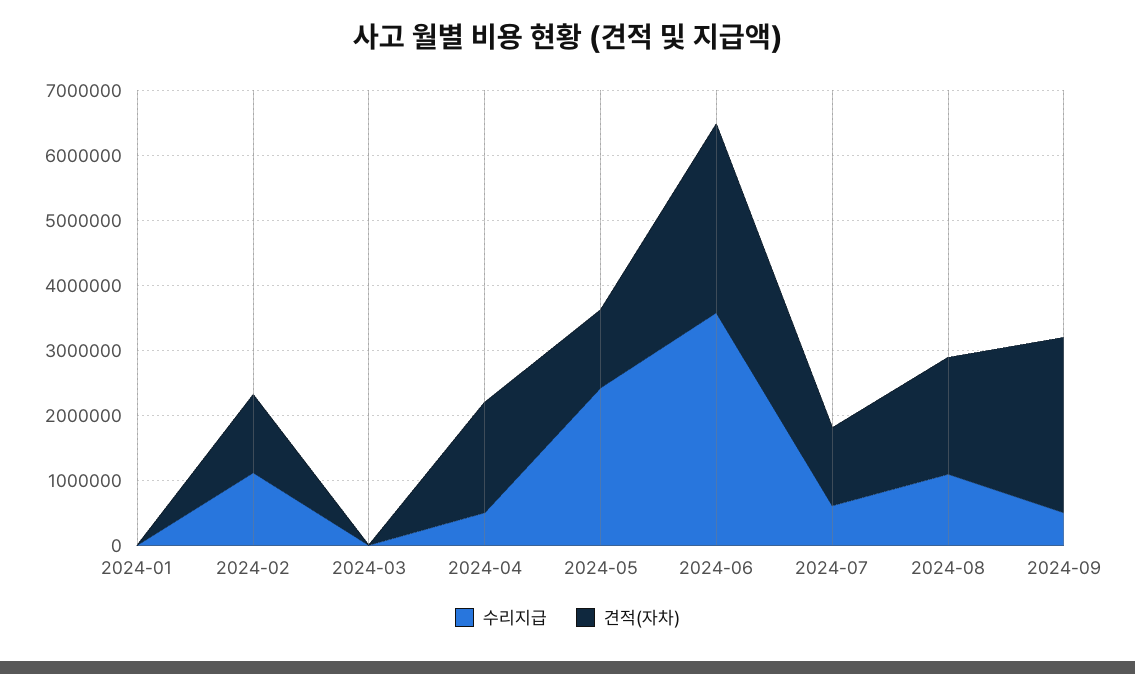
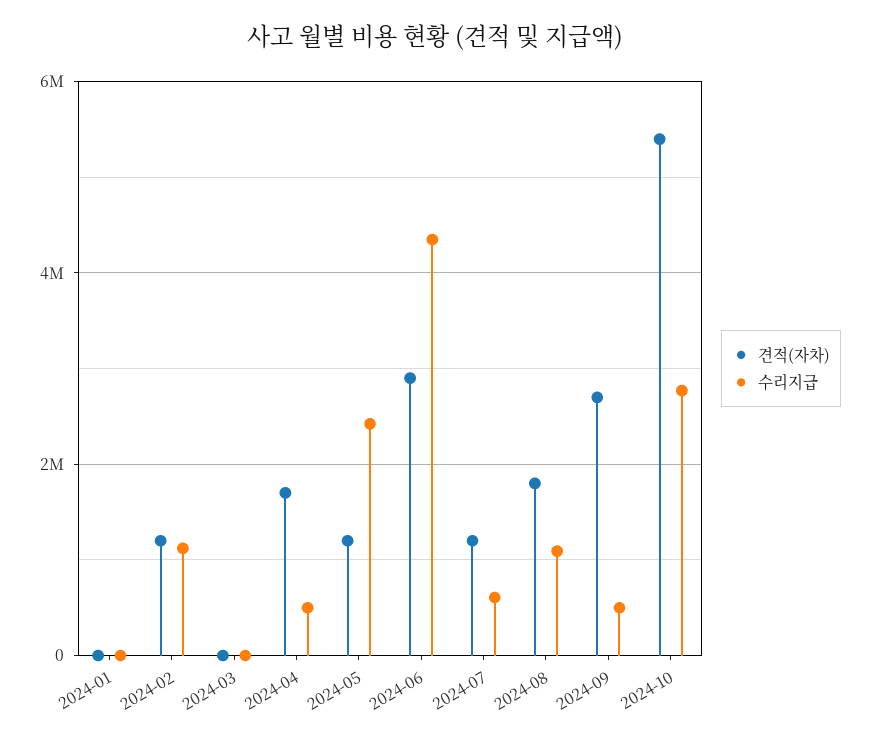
수리지급, 2024-06: 3600000 -> 4400000
견적(자차), 2024-10: none -> 5400000
수리지급, 2024-10: none -> 2800000

